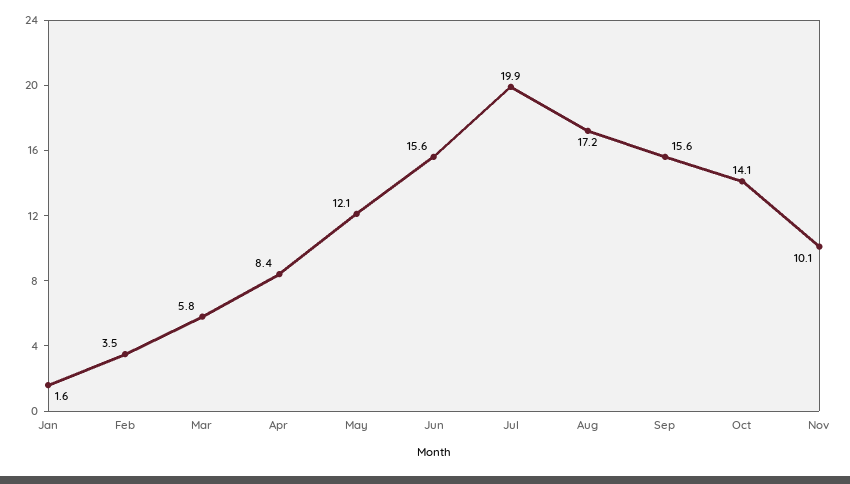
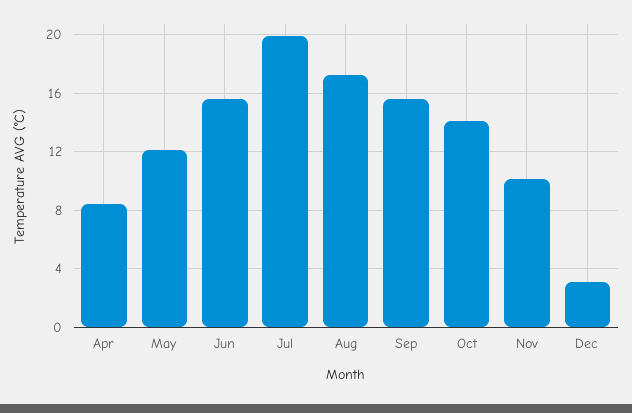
Jan: 1.6 -> none
Feb: 3.5 -> none
Mar: 5.8 -> none
Dec: none -> 3

